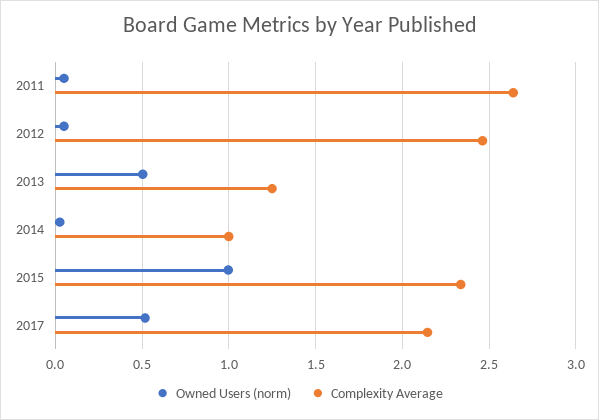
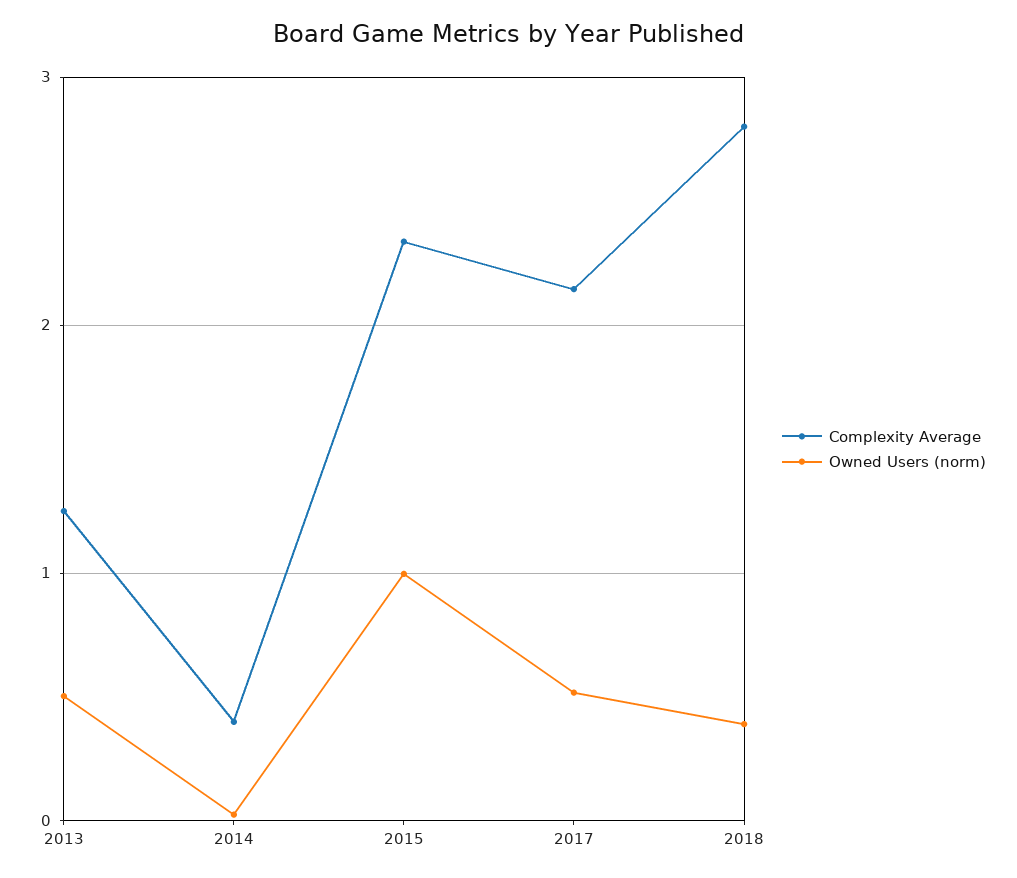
Owned Users (norm), 2011: 0.05 -> none
Complexity Average, 2011: 2.65 -> none
Owned Users (norm), 2012: 0.05 -> none
Complexity Average, 2012: 2.45 -> none
Complexity Average, 2014: 1 -> 0.4
Complexity Average, 2018: none -> 2.8
Owned Users (norm), 2018: none -> 0.4

